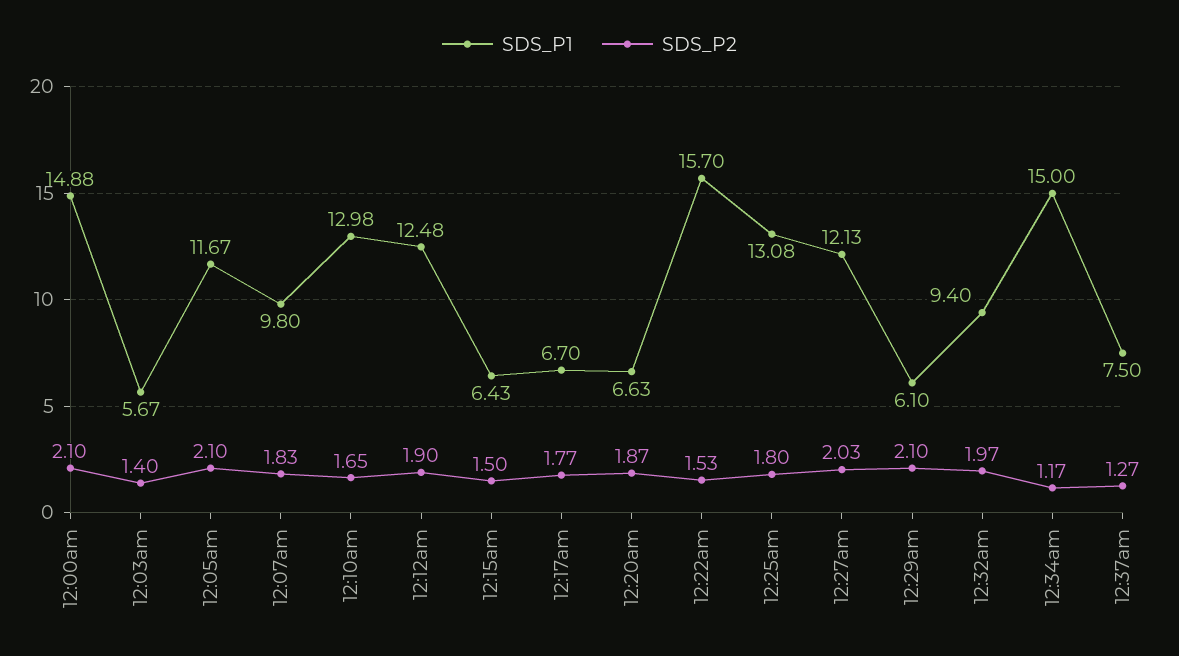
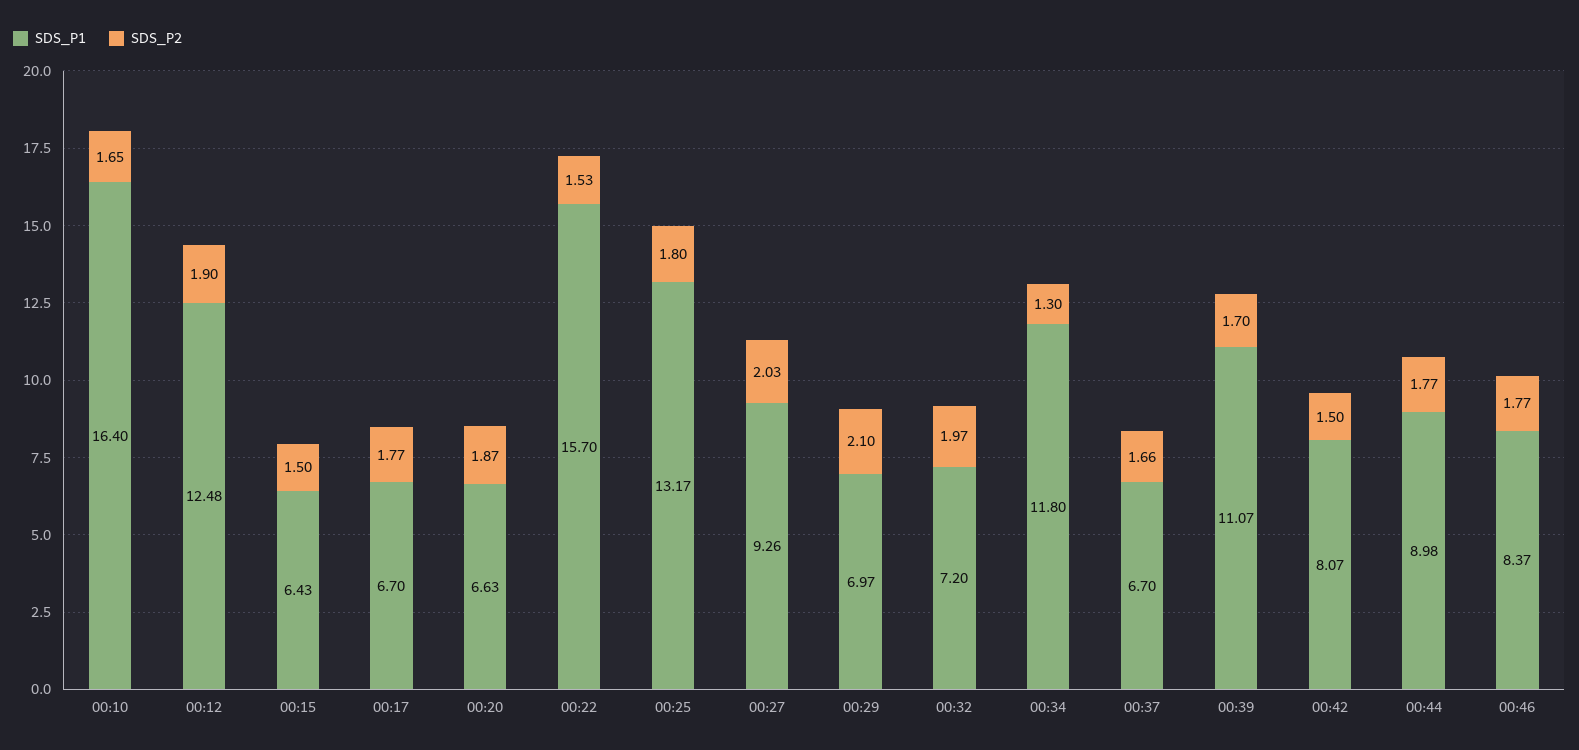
SDS_P1, 12:00am: 14.88 -> none
SDS_P2, 12:00am: 2.1 -> none
SDS_P1, 12:03am: 5.67 -> none
SDS_P2, 12:03am: 1.4 -> none
SDS_P1, 12:05am: 11.67 -> none
SDS_P2, 12:05am: 2.1 -> none
SDS_P1, 12:07am: 9.8 -> none
SDS_P2, 12:07am: 1.83 -> none
SDS_P1, 12:10am: 12.98 -> 16.4
SDS_P1, 12:25am: 13.08 -> 13.17
SDS_P1, 12:27am: 12.13 -> 9.26
SDS_P1, 12:29am: 6.1 -> 6.97
SDS_P1, 12:32am: 9.4 -> 7.2
SDS_P1, 12:34am: 15 -> 11.8
SDS_P2, 12:34am: 1.17 -> 1.3
SDS_P1, 12:37am: 7.5 -> 6.7
SDS_P2, 12:37am: 1.27 -> 1.66
SDS_P1, 00:39: none -> 11.07
SDS_P2, 00:39: none -> 1.7
SDS_P1, 00:42: none -> 8.07
SDS_P2, 00:42: none -> 1.5
SDS_P1, 00:44: none -> 8.98
SDS_P2, 00:44: none -> 1.77
SDS_P1, 00:46: none -> 8.37
SDS_P2, 00:46: none -> 1.77

